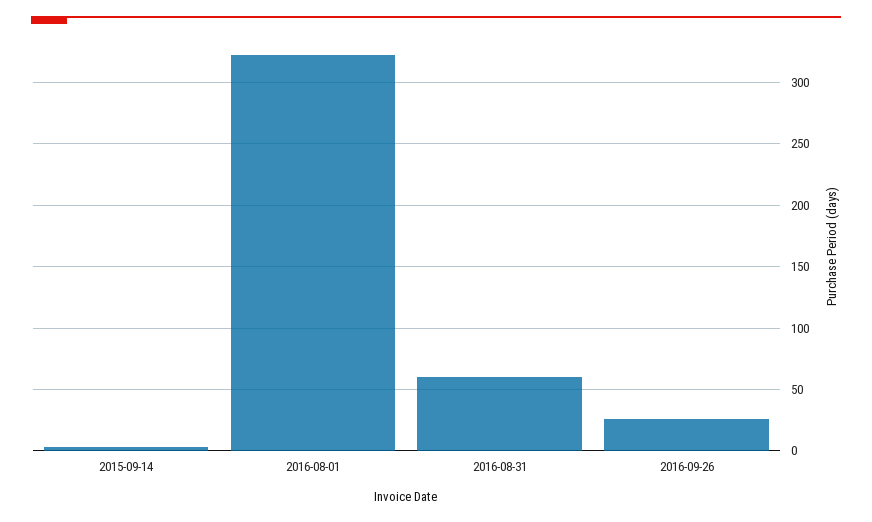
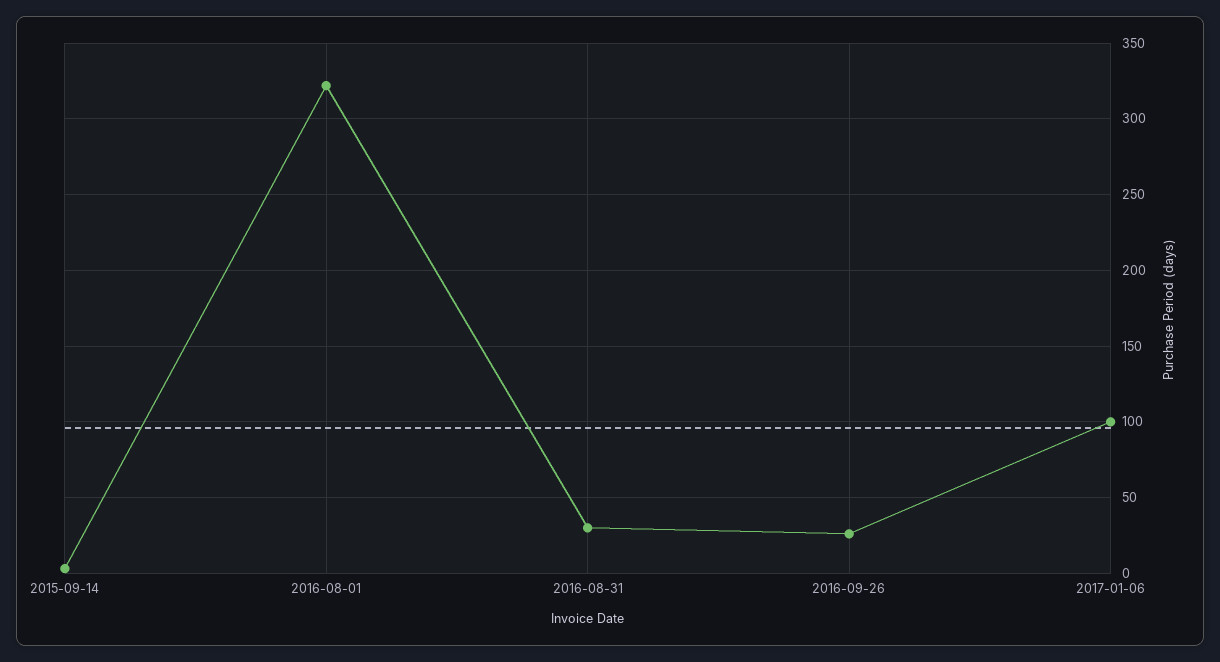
2016-08-31: 60 -> 30
2017-01-06: none -> 100

